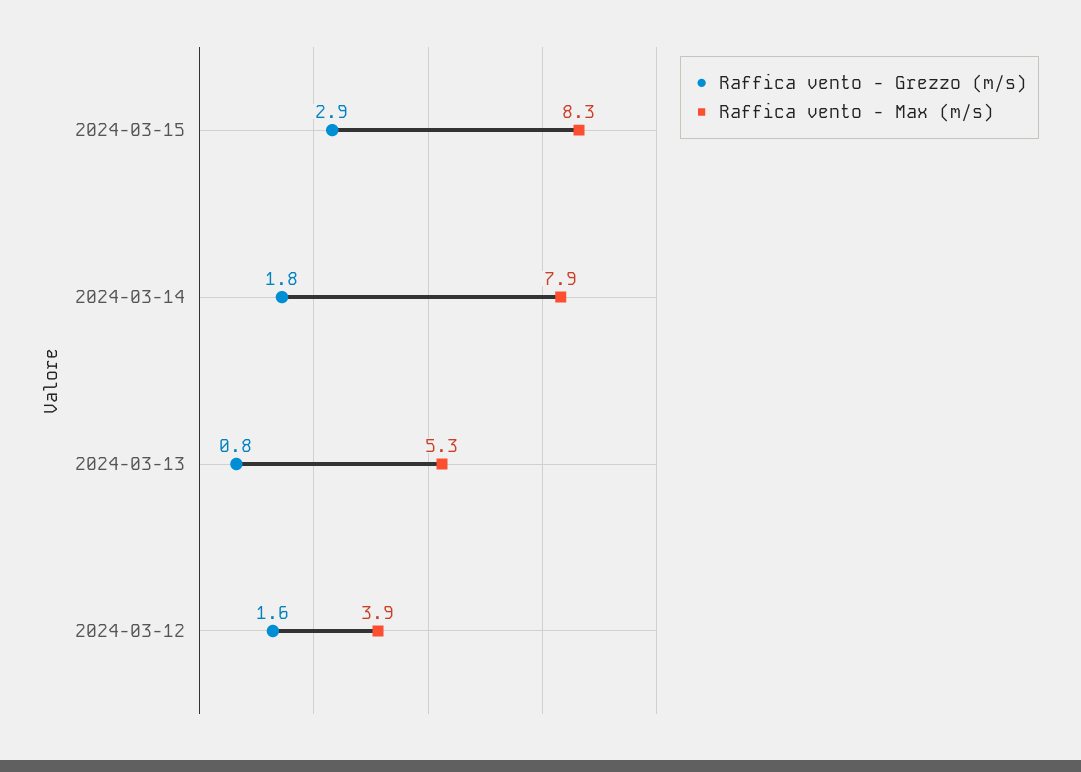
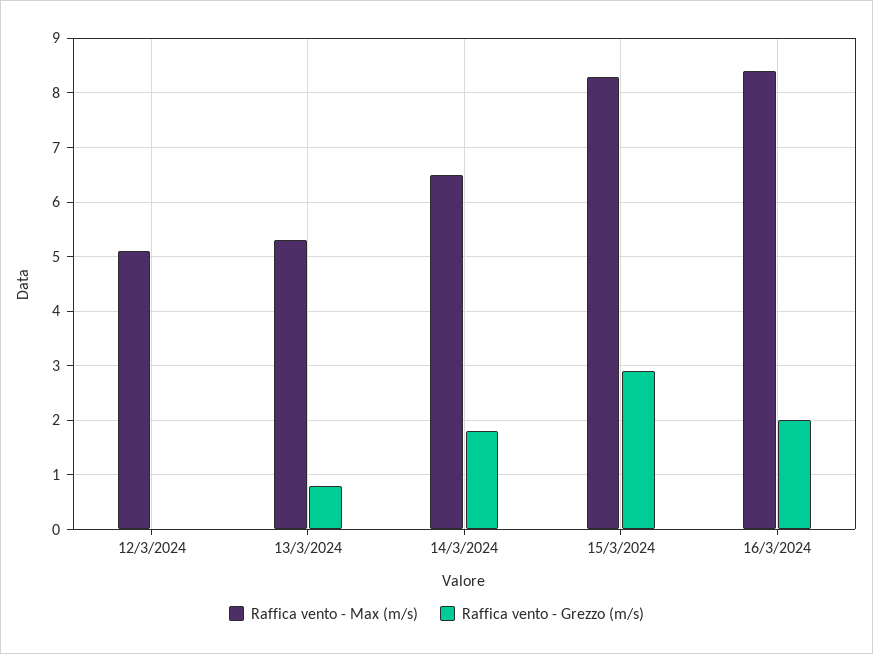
Raffica vento - Max (m/s), 2024-03-14: 7.9 -> 6.5
Raffica vento - Grezzo (m/s), 2024-03-12: 1.6 -> 0
Raffica vento - Max (m/s), 2024-03-12: 3.9 -> 5
Raffica vento - Max (m/s), 16/3/2024: none -> 8.5
Raffica vento - Grezzo (m/s), 16/3/2024: none -> 2

